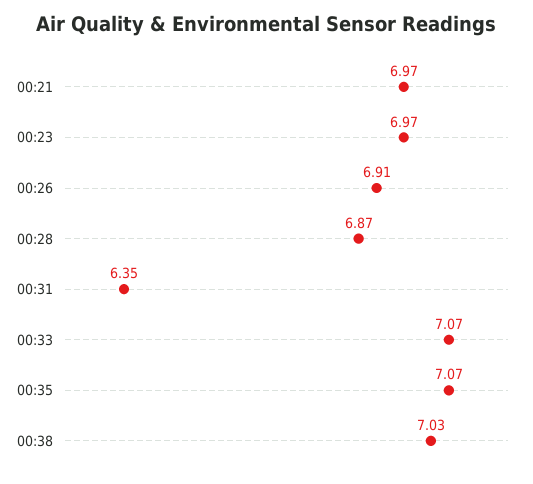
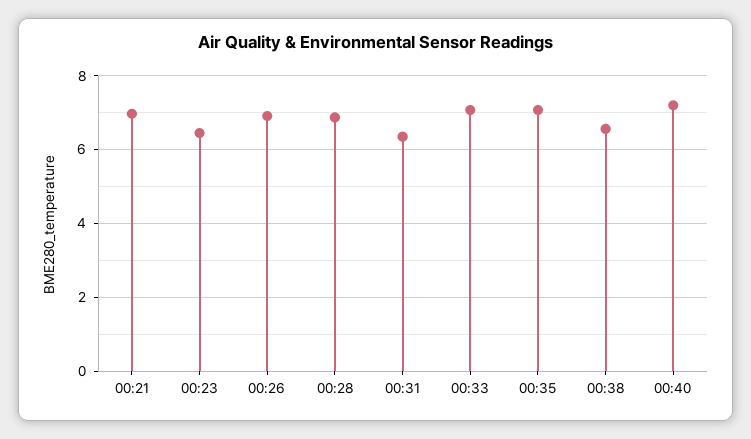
00:23: 6.97 -> 6.4
00:38: 7.03 -> 6.6
00:40: none -> 7.2

